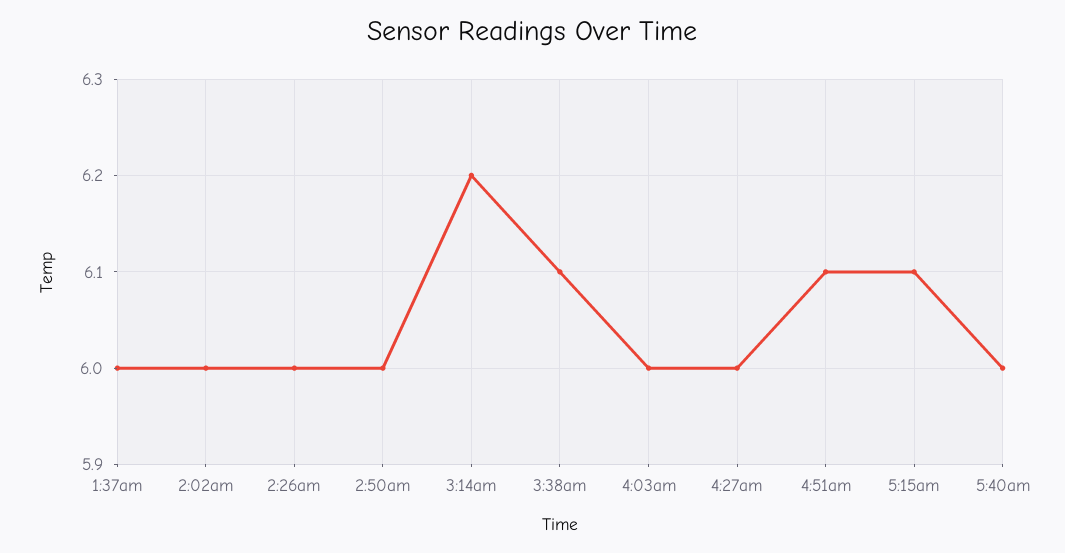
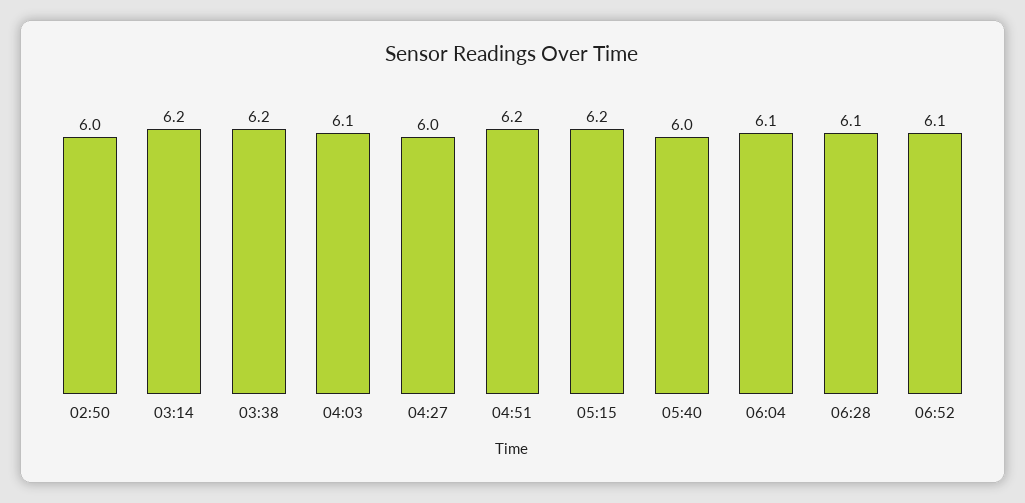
1:37am: 6 -> none
2:02am: 6 -> none
2:26am: 6 -> none
3:38am: 6.1 -> 6.2
4:03am: 6 -> 6.1
4:51am: 6.1 -> 6.2
5:15am: 6.1 -> 6.2
06:04: none -> 6.1
06:28: none -> 6.1
06:52: none -> 6.1

